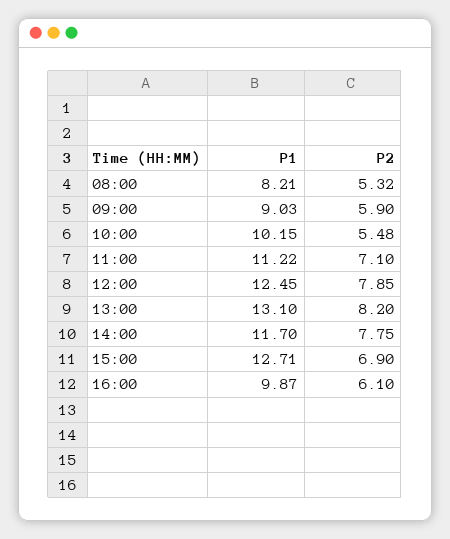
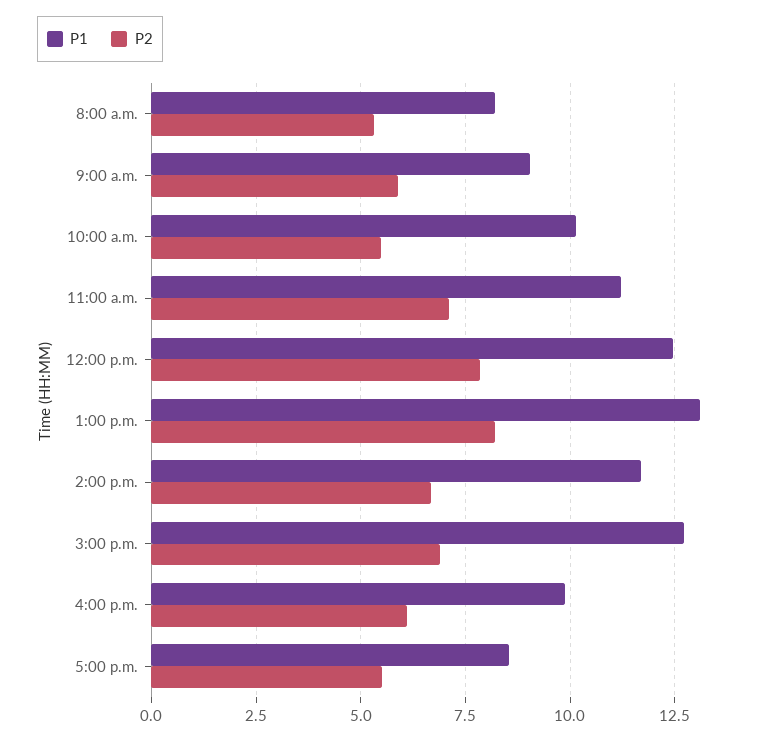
P2, 14:00: 7.75 -> 6.75
P1, 5:00 p.m.: none -> 8.5
P2, 5:00 p.m.: none -> 5.5

